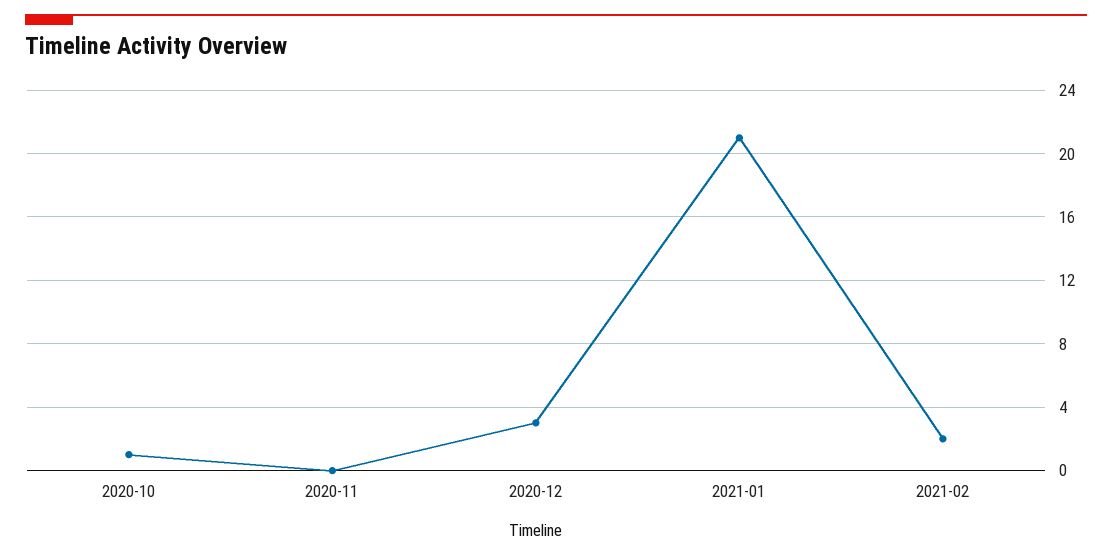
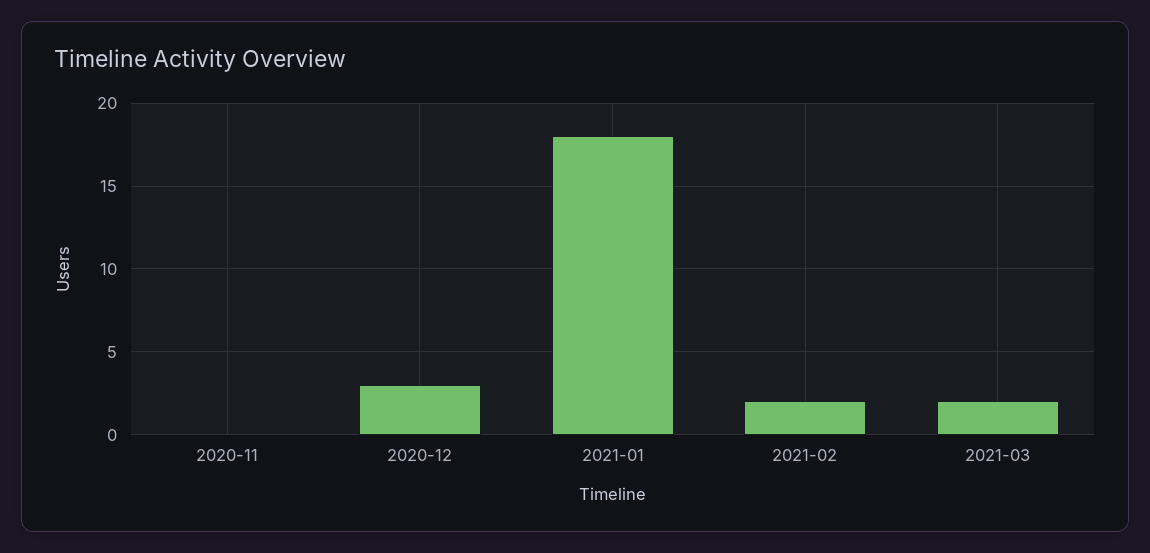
2020-10: 1 -> none
2021-01: 21 -> 18
2021-03: none -> 2

